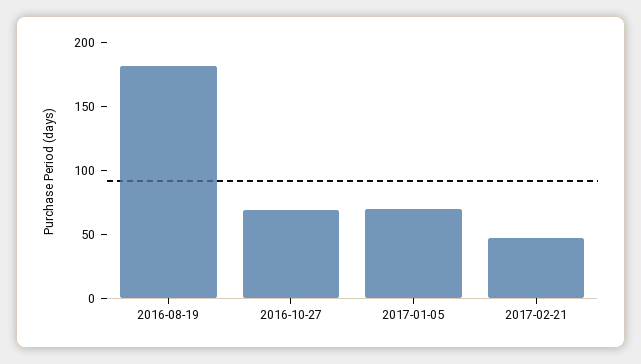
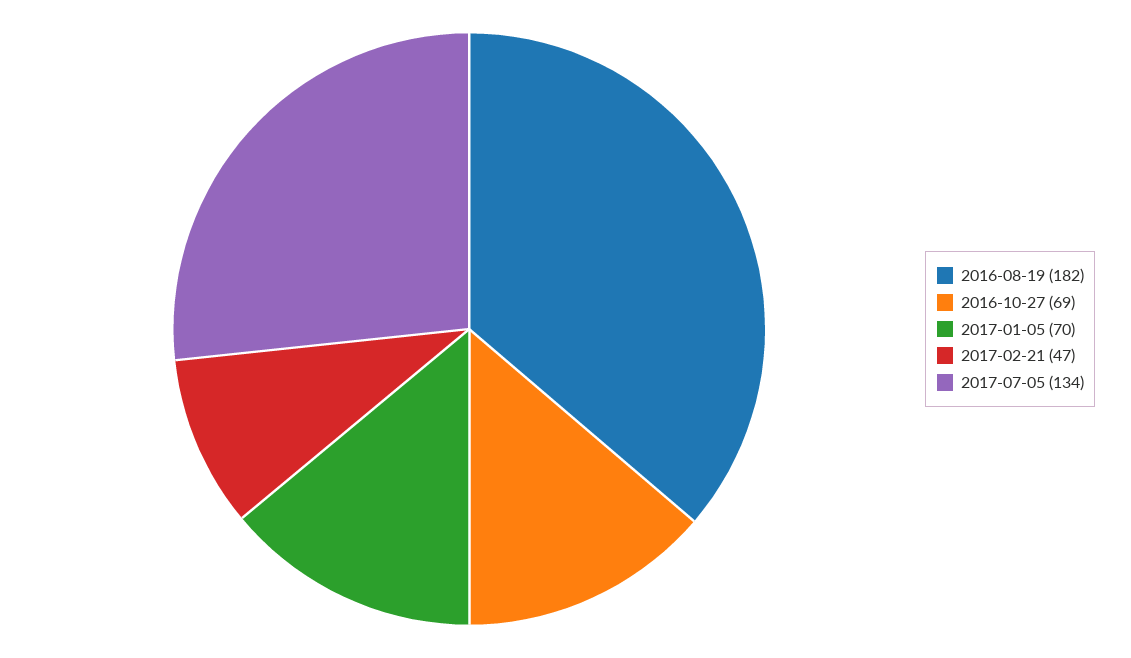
2017-07-05: none -> 134

